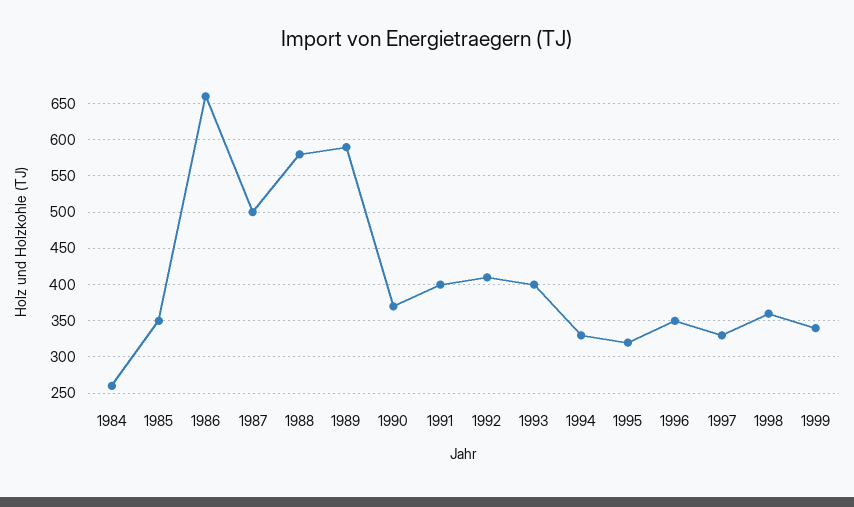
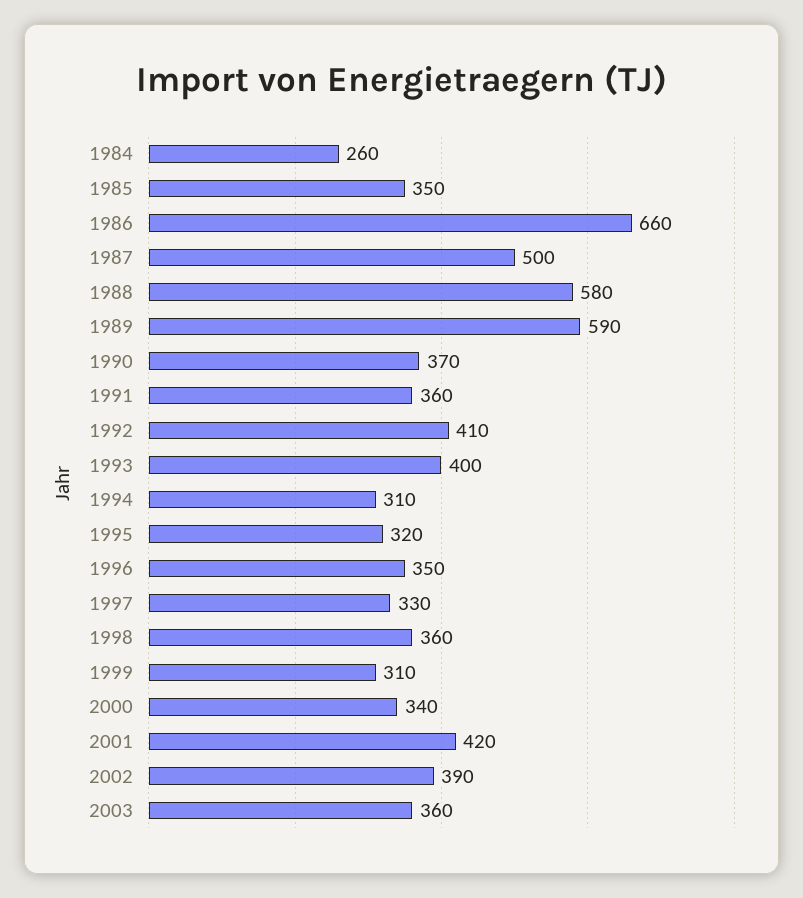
1991: 400 -> 360
1994: 330 -> 310
1999: 340 -> 310
2000: none -> 340
2001: none -> 420
2002: none -> 390
2003: none -> 360

